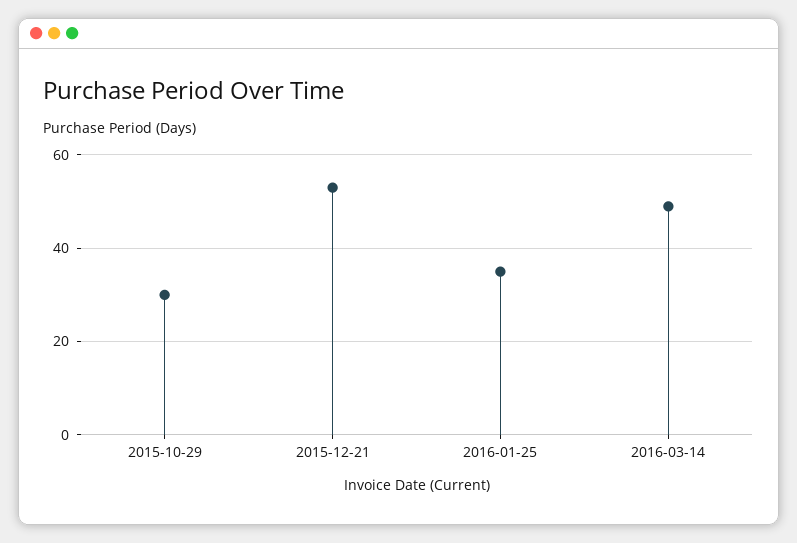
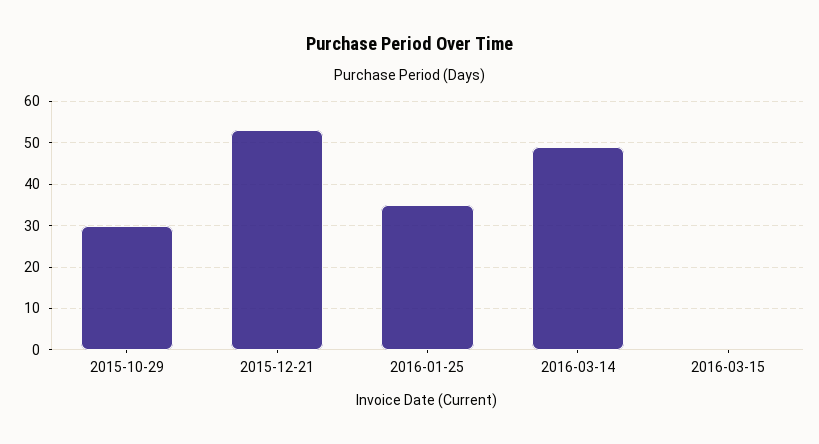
2016-03-15: none -> 0

